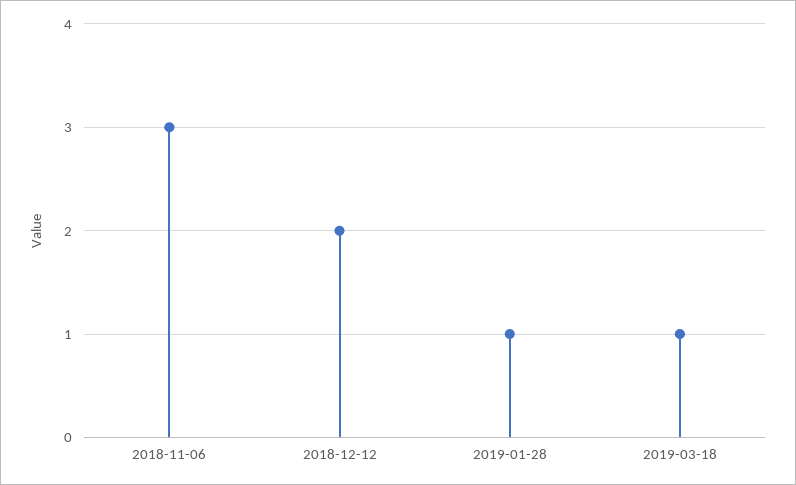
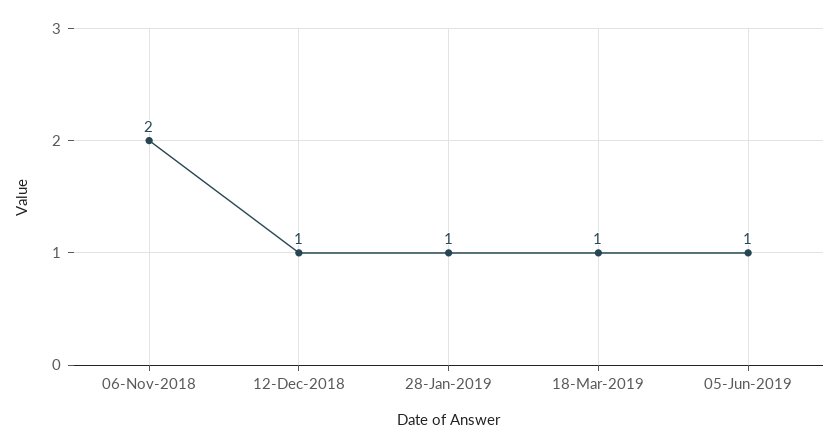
2018-11-06: 3 -> 2
2018-12-12: 2 -> 1
05-Jun-2019: none -> 1

